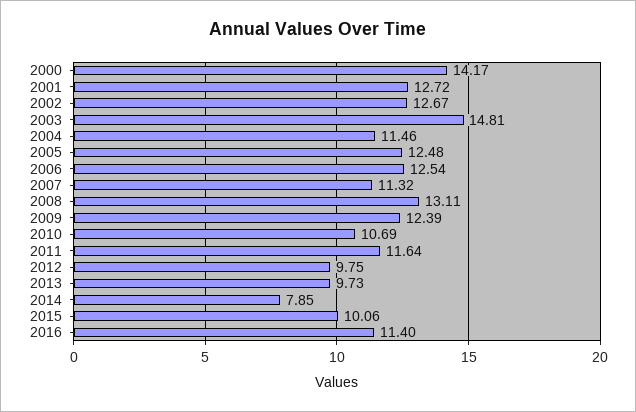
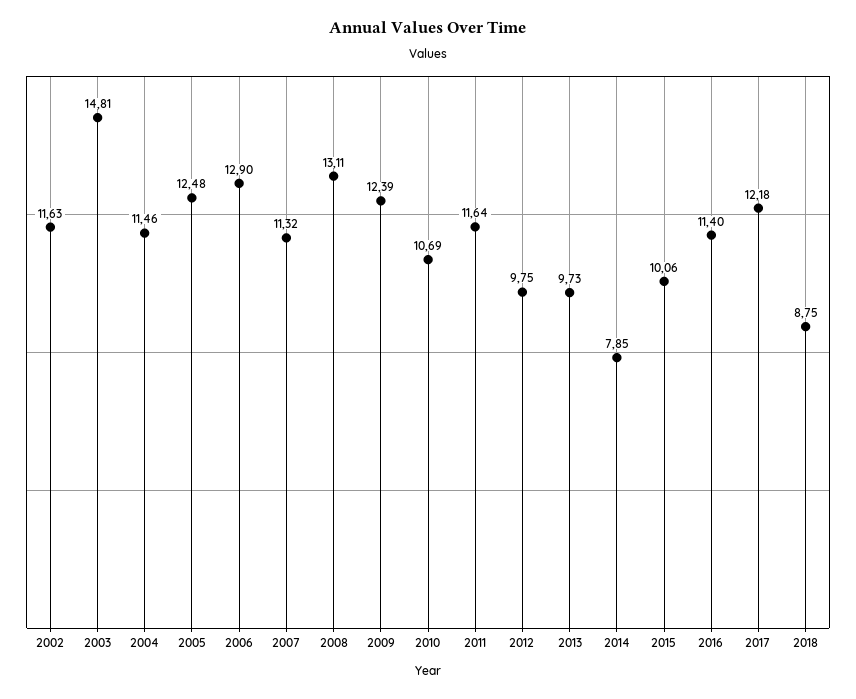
2000: 14.17 -> none
2001: 12.72 -> none
2002: 12.67 -> 11.63
2006: 12.54 -> 12.9
2017: none -> 12.18
2018: none -> 8.75

